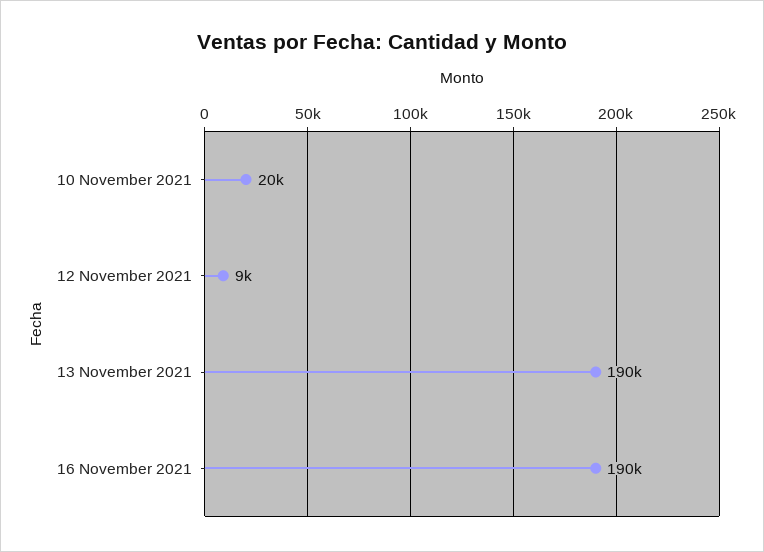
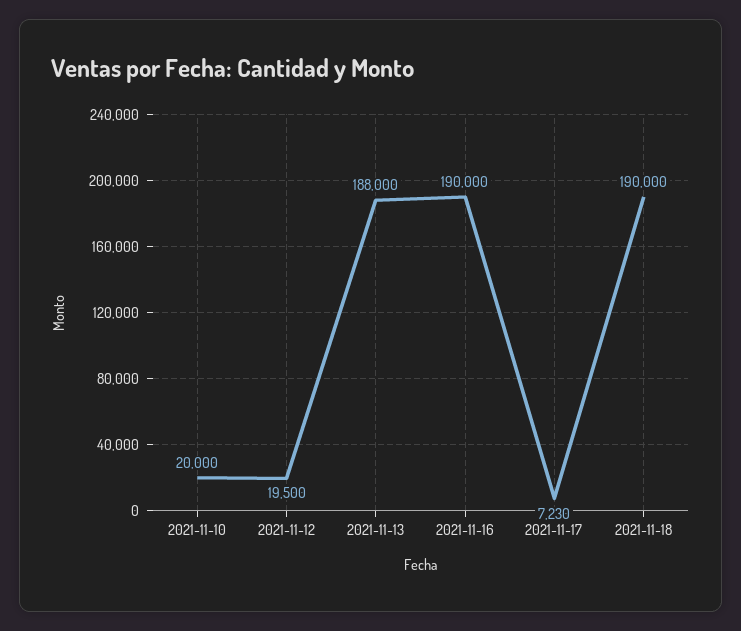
12 November 2021: 9000 -> 19500
13 November 2021: 190000 -> 188000
2021-11-17: none -> 7230
2021-11-18: none -> 190000

